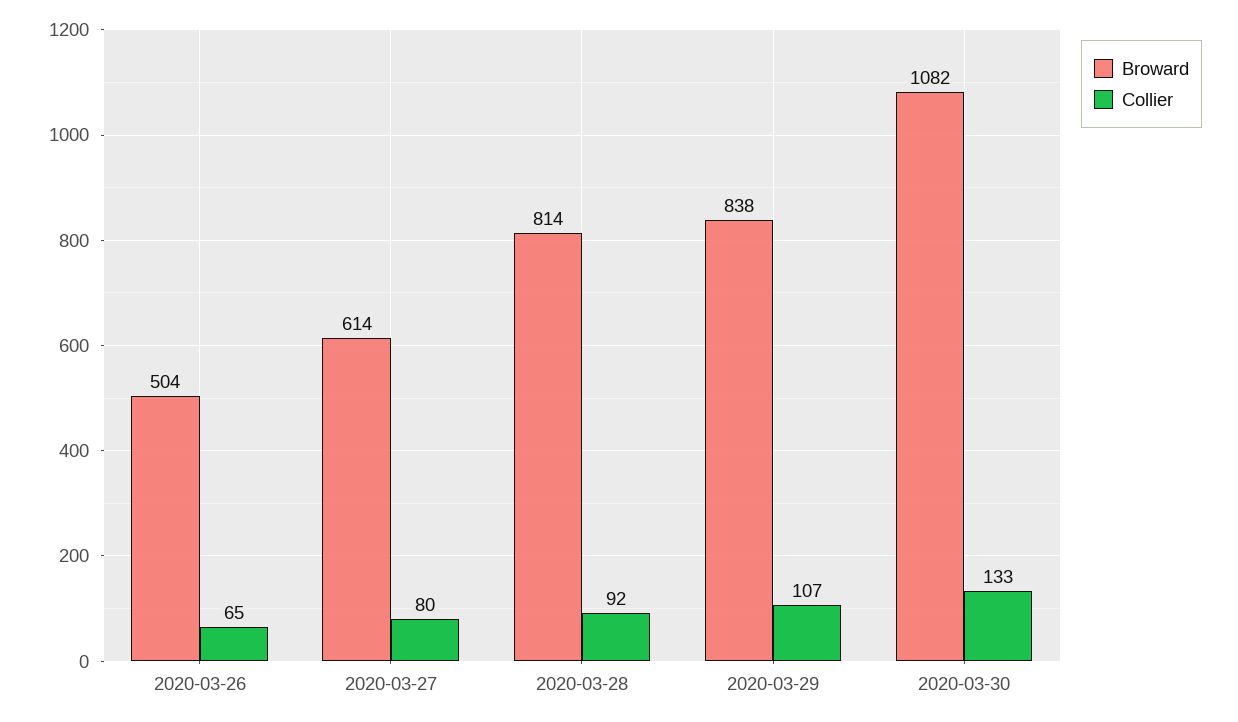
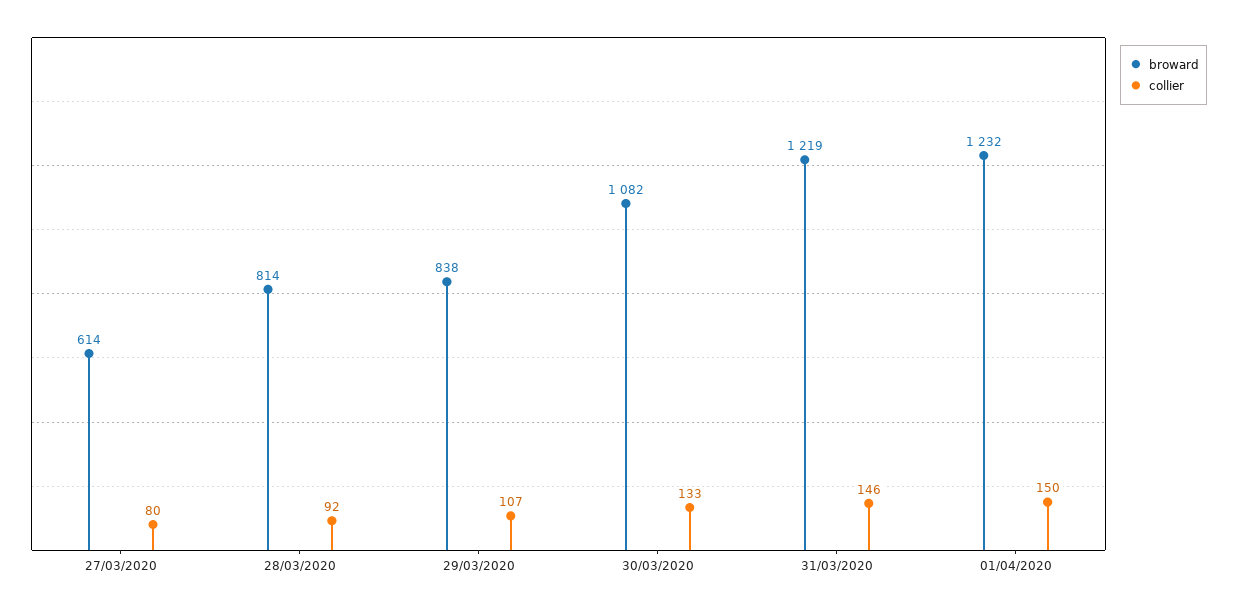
Broward, 2020-03-26: 504 -> none
Collier, 2020-03-26: 65 -> none
Broward, 31/03/2020: none -> 1219
Collier, 31/03/2020: none -> 146
Broward, 01/04/2020: none -> 1232
Collier, 01/04/2020: none -> 150

